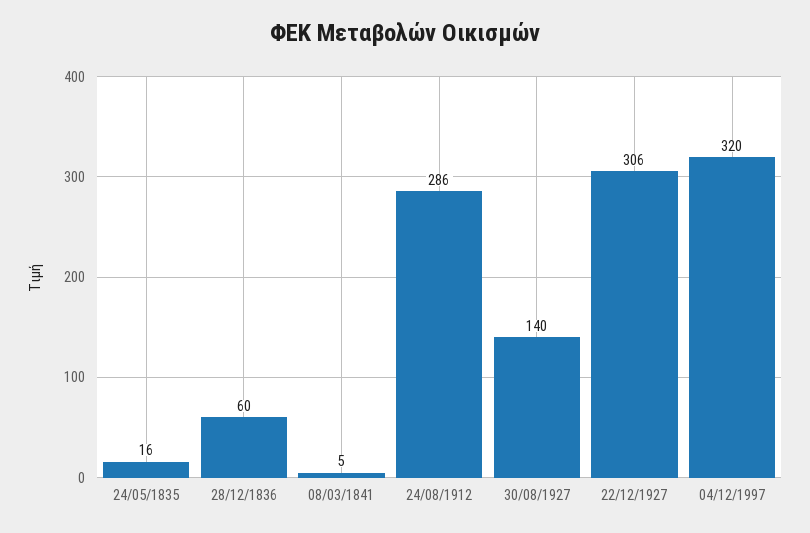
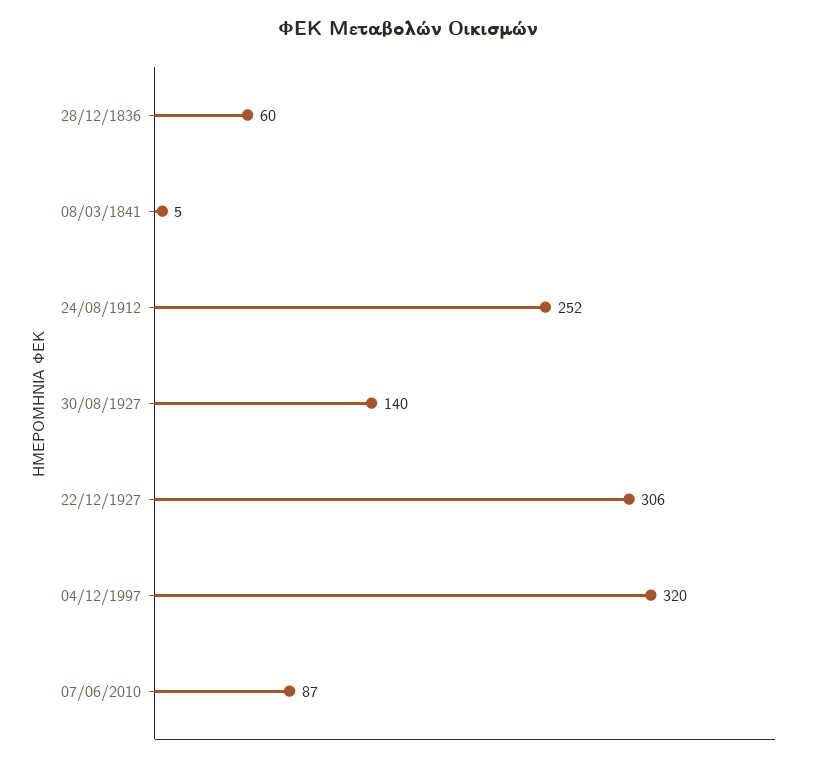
24/05/1835: 16 -> none
24/08/1912: 286 -> 252
07/06/2010: none -> 87

